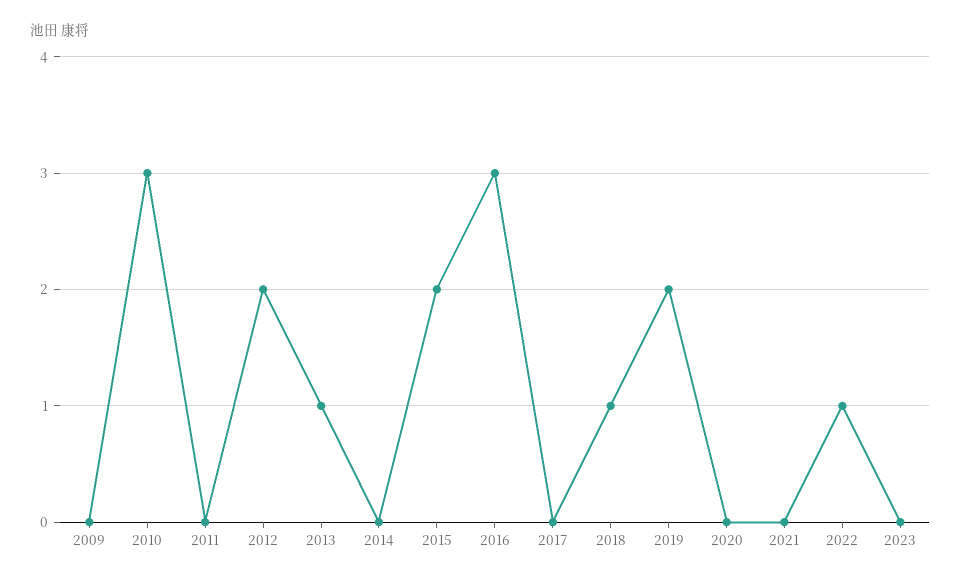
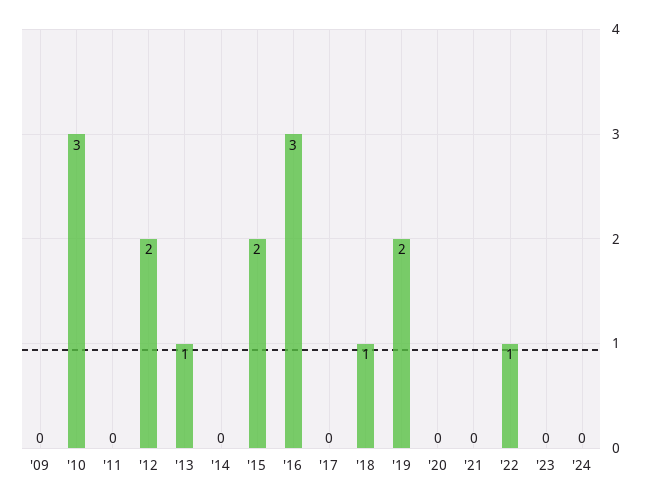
'24: none -> 0

